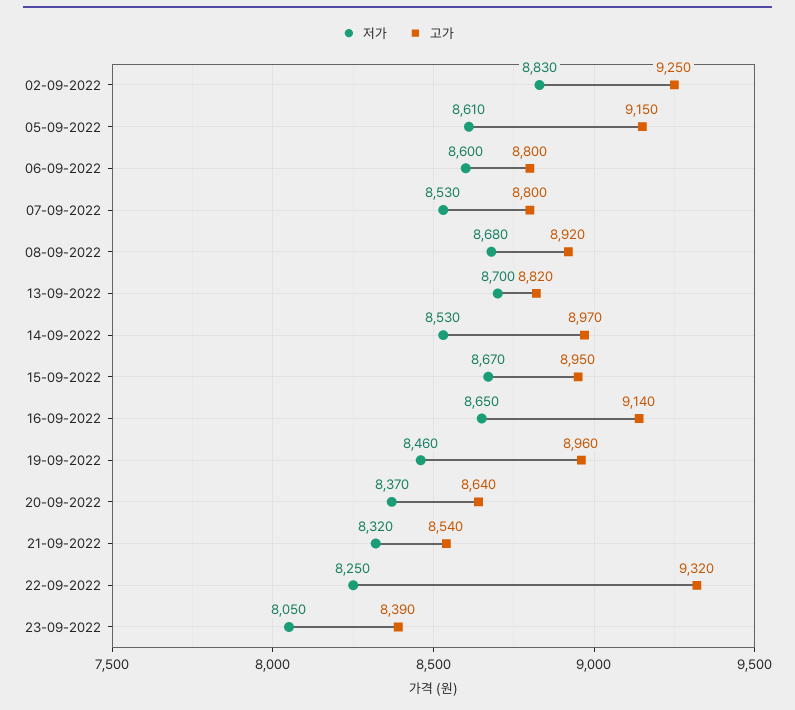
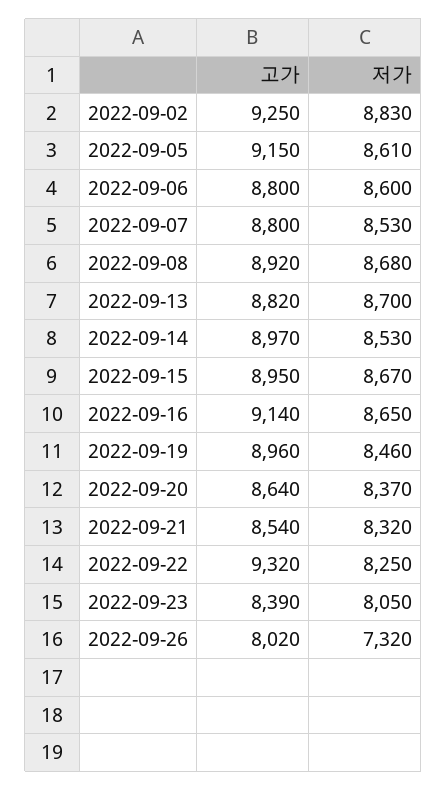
고가, 2022-09-26: none -> 8020
저가, 2022-09-26: none -> 7320

